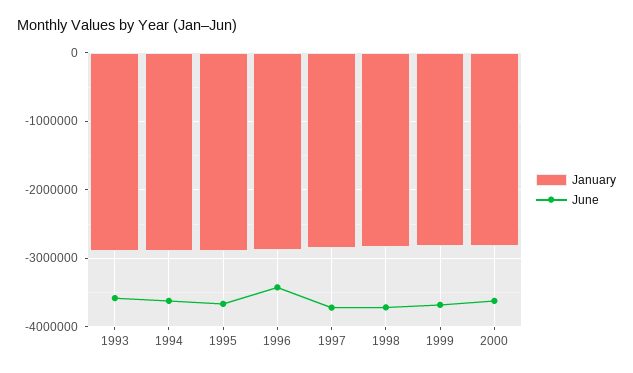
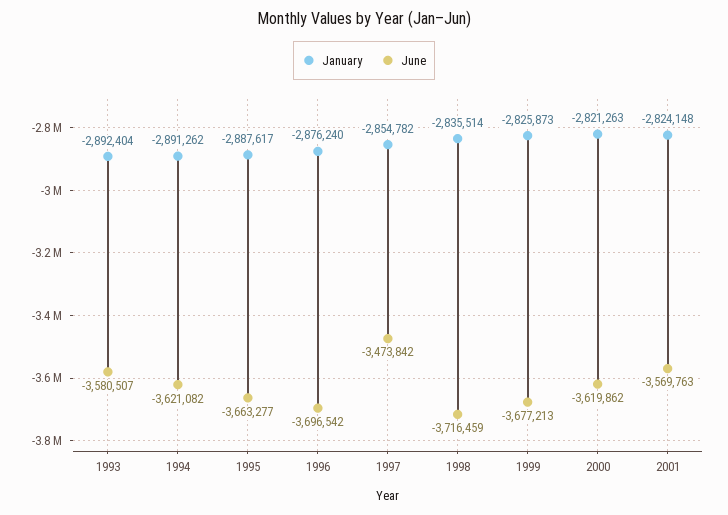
June, 1996: -3400000 -> -3696542
June, 1997: -3700000 -> -3473842
January, 2001: none -> -2824148
June, 2001: none -> -3569763

